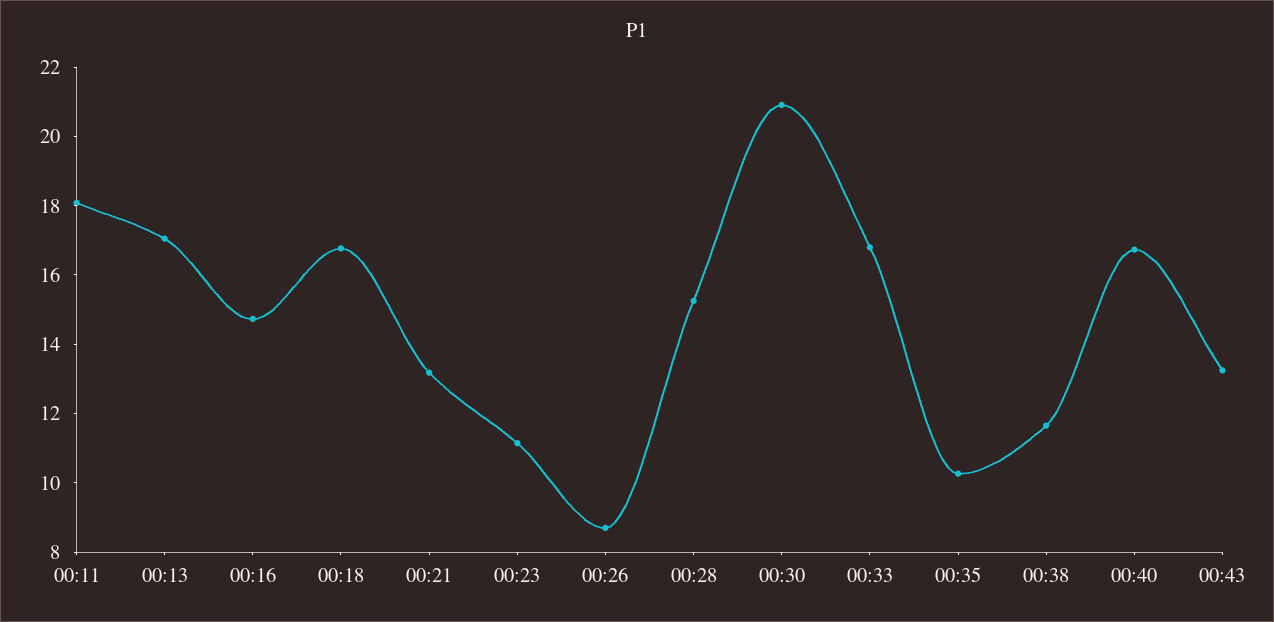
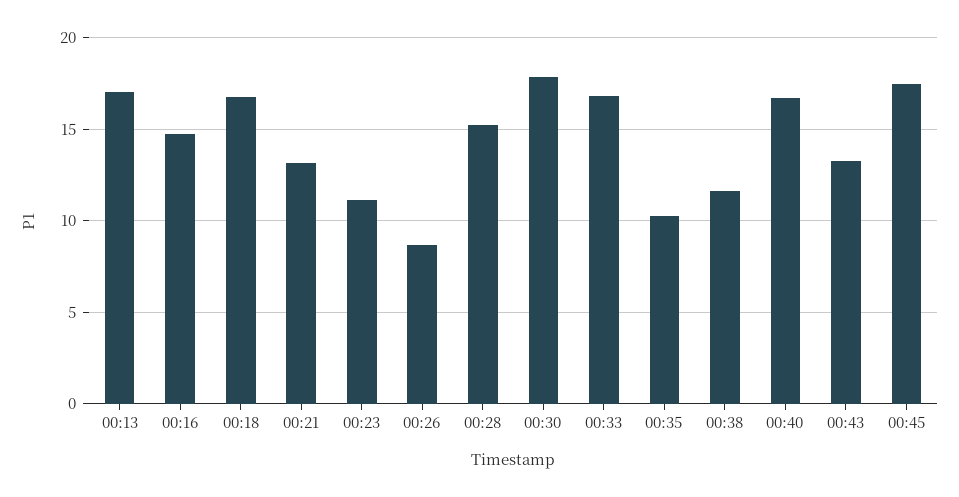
00:11: 18 -> none
00:30: 21 -> 18
00:45: none -> 17.5

